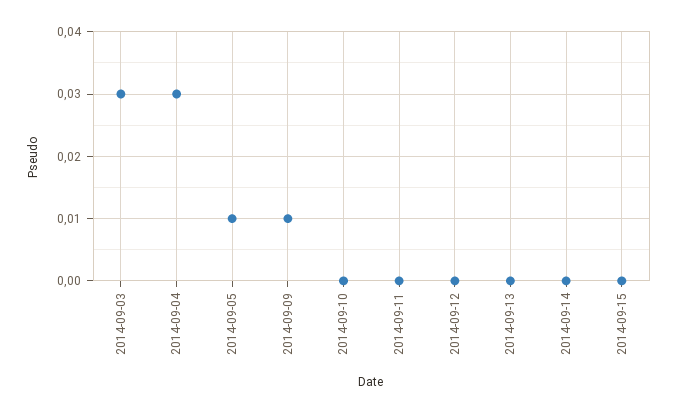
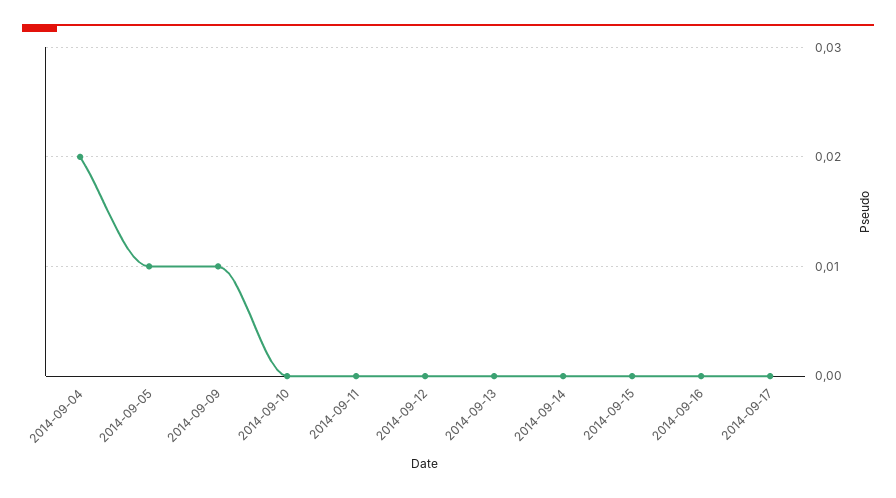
2014-09-03: 0.03 -> none
2014-09-04: 0.03 -> 0.02
2014-09-16: none -> 0
2014-09-17: none -> 0

